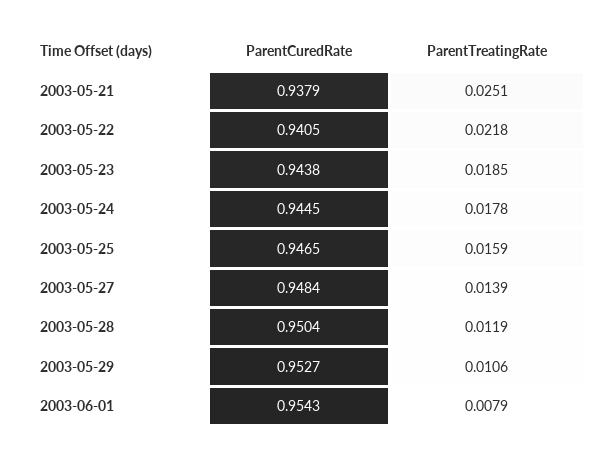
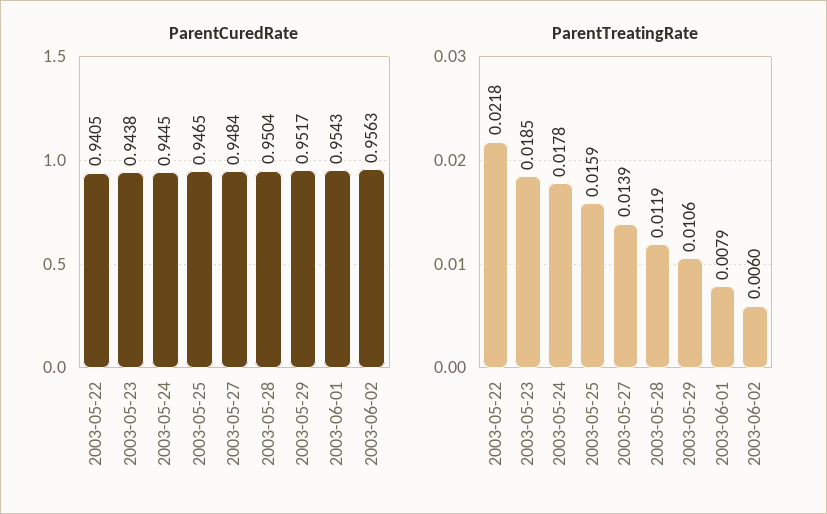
ParentCuredRate, 2003-05-21: 0.9379 -> none
ParentTreatingRate, 2003-05-21: 0.0251 -> none
ParentCuredRate, 2003-05-29: 0.9527 -> 0.9517
ParentCuredRate, 2003-06-02: none -> 0.9563
ParentTreatingRate, 2003-06-02: none -> 0.006

